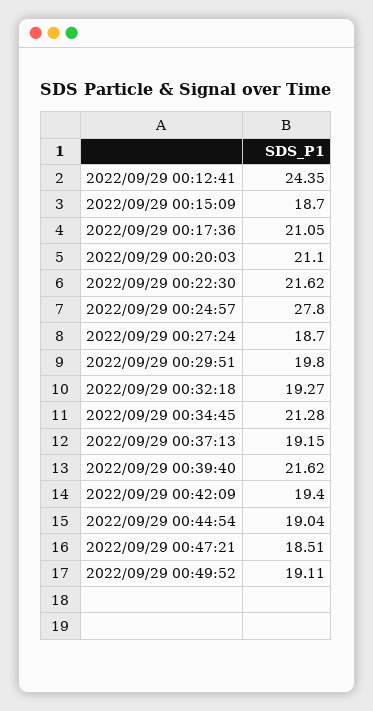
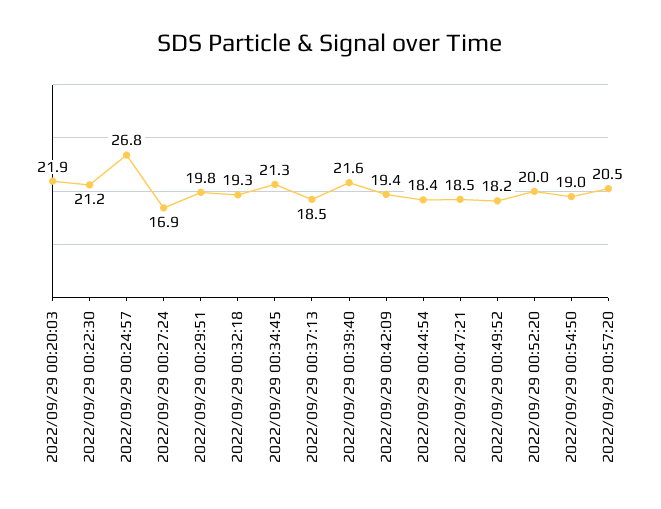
2022/09/29 00:12:41: 24.35 -> none
2022/09/29 00:15:09: 18.7 -> none
2022/09/29 00:17:36: 21.05 -> none
2022/09/29 00:20:03: 21.1 -> 21.9
2022/09/29 00:22:30: 21.62 -> 21.2
2022/09/29 00:24:57: 27.8 -> 26.8
2022/09/29 00:27:24: 18.7 -> 16.9
2022/09/29 00:37:13: 19.15 -> 18.5
2022/09/29 00:44:54: 19.04 -> 18.4
2022/09/29 00:49:52: 19.11 -> 18.2
2022/09/29 00:52:20: none -> 20
2022/09/29 00:54:50: none -> 19
2022/09/29 00:57:20: none -> 20.5

